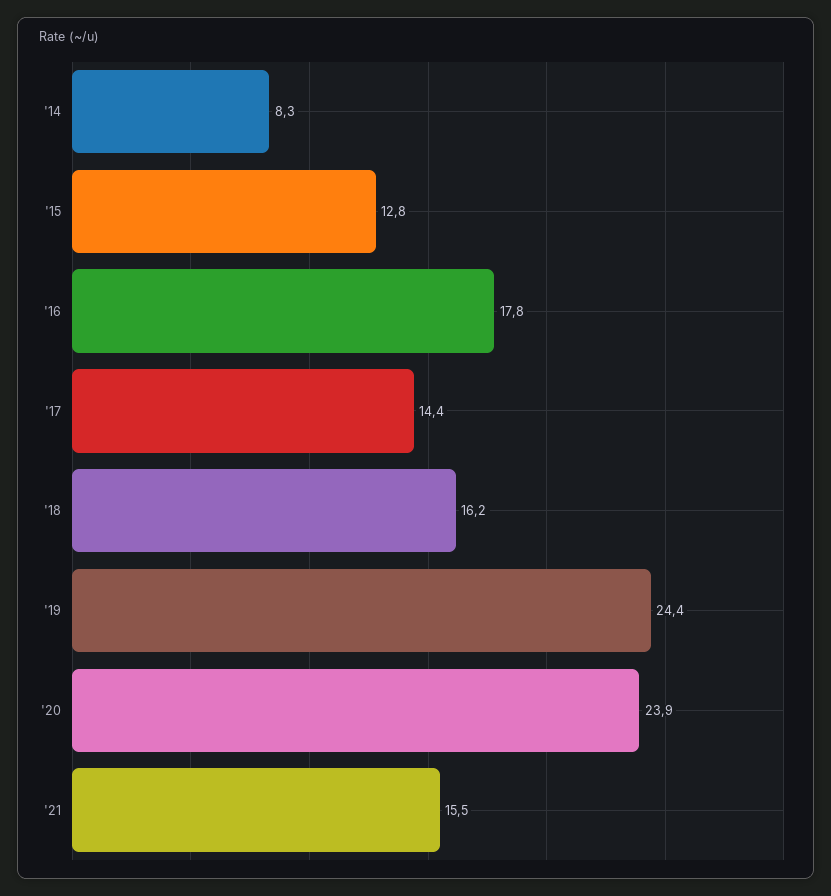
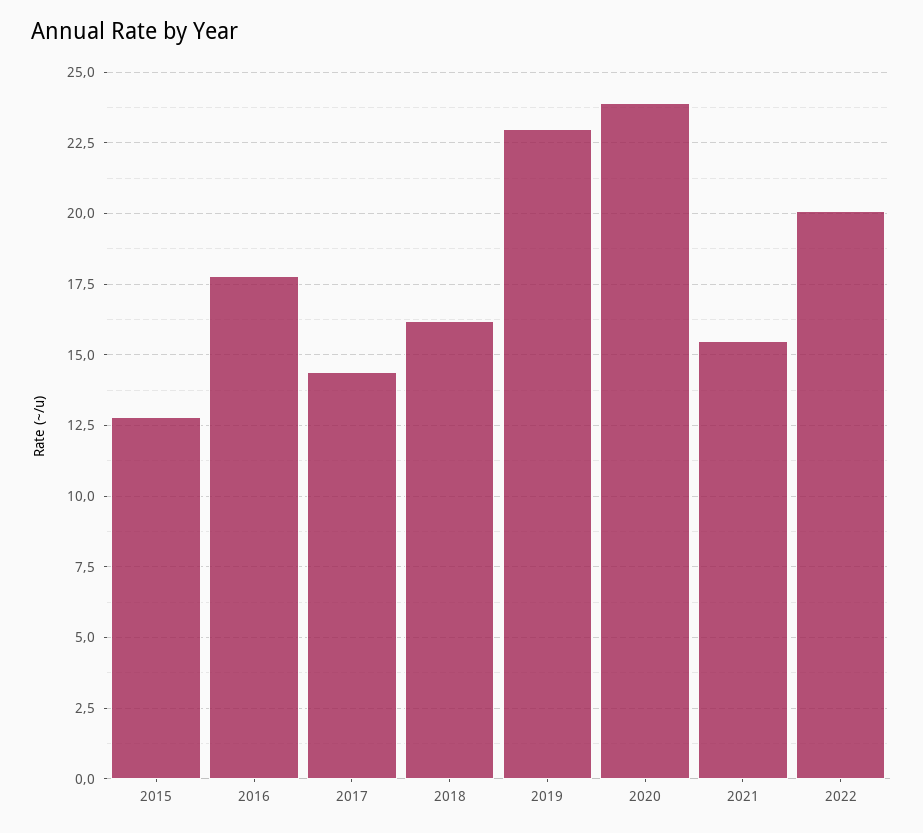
'14: 8.3 -> none
'19: 24.4 -> 23
2022: none -> 20

